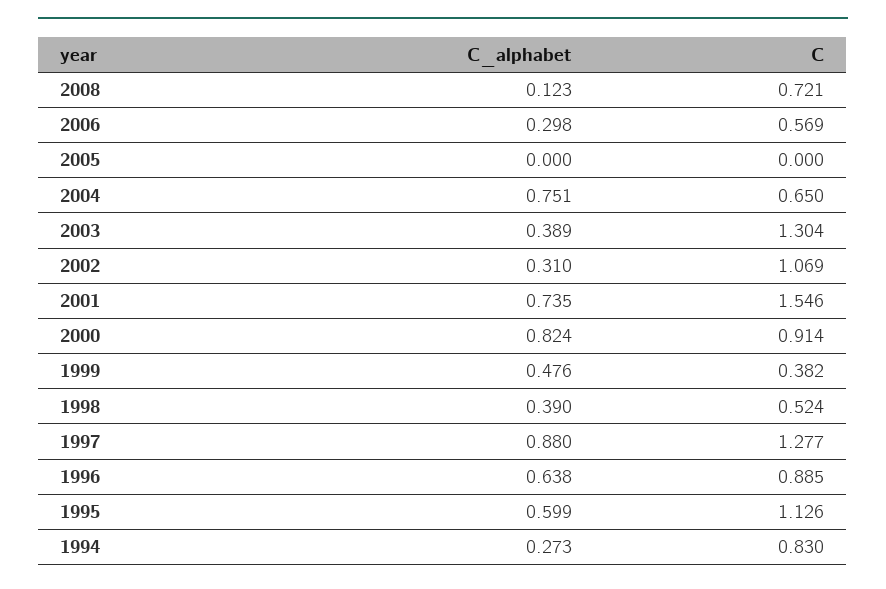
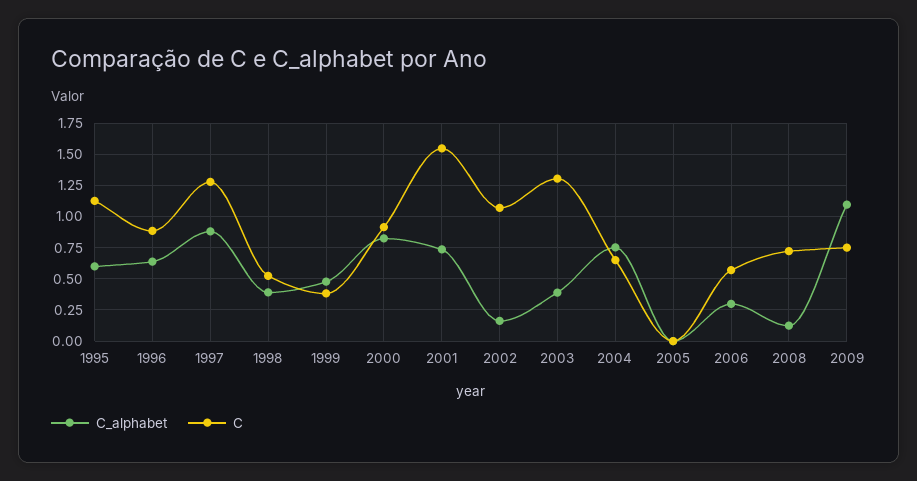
C_alphabet, 2002: 0.31 -> 0.15
C_alphabet, 1994: 0.273 -> none
C, 1994: 0.83 -> none
C_alphabet, 2009: none -> 1.1
C, 2009: none -> 0.75

